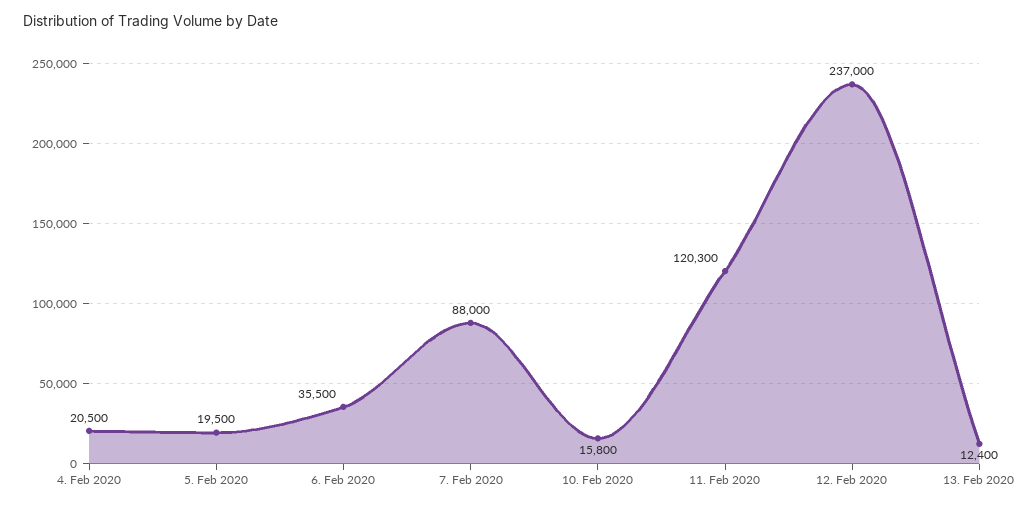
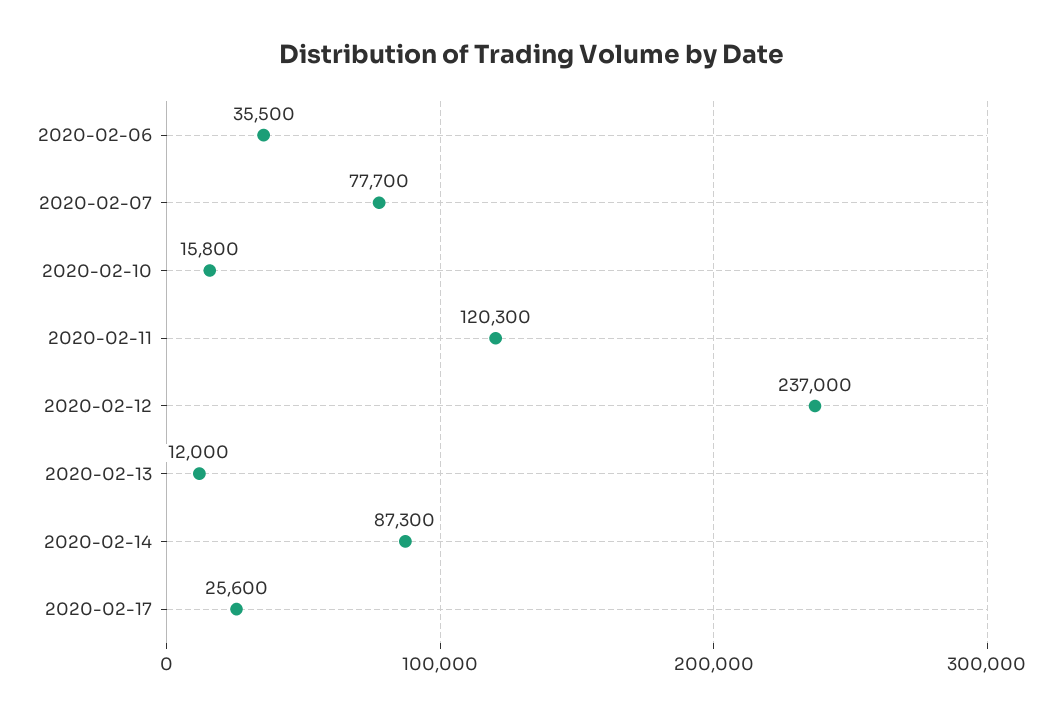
4. Feb 2020: 20500 -> none
5. Feb 2020: 19500 -> none
7. Feb 2020: 88000 -> 77700
13. Feb 2020: 12400 -> 12000
2020-02-14: none -> 87300
2020-02-17: none -> 25600

